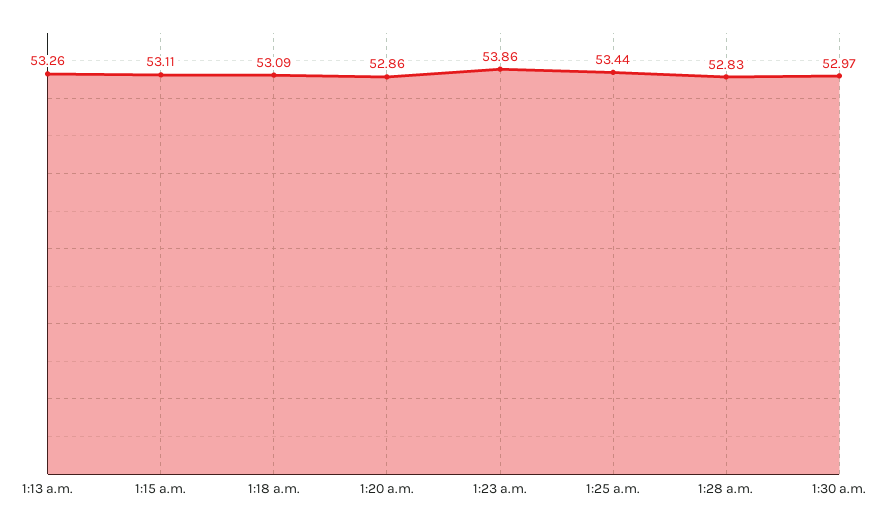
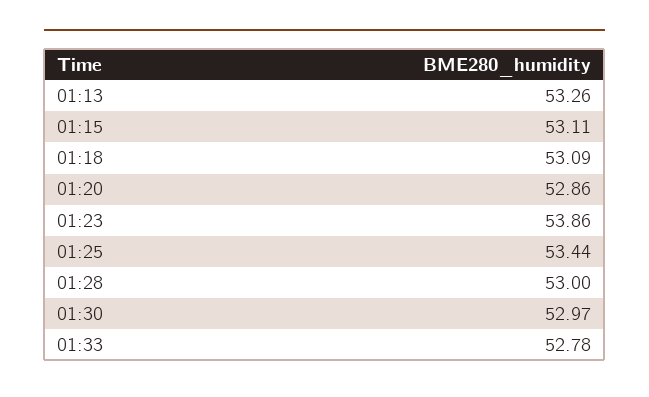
1:28 a.m.: 52.83 -> 53
01:33: none -> 52.78

